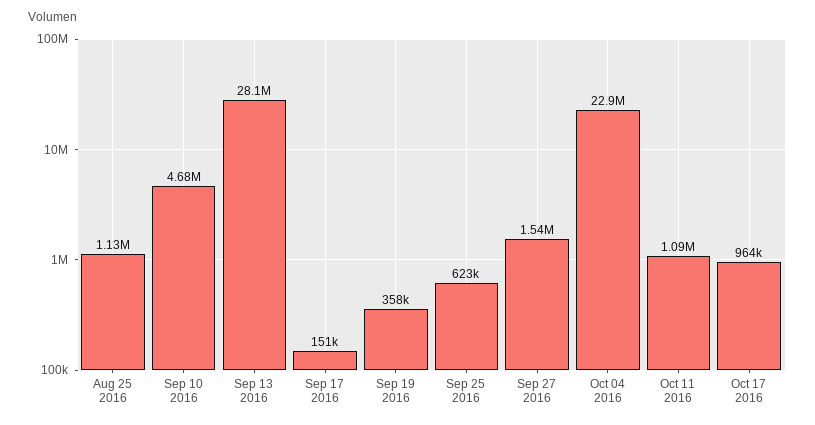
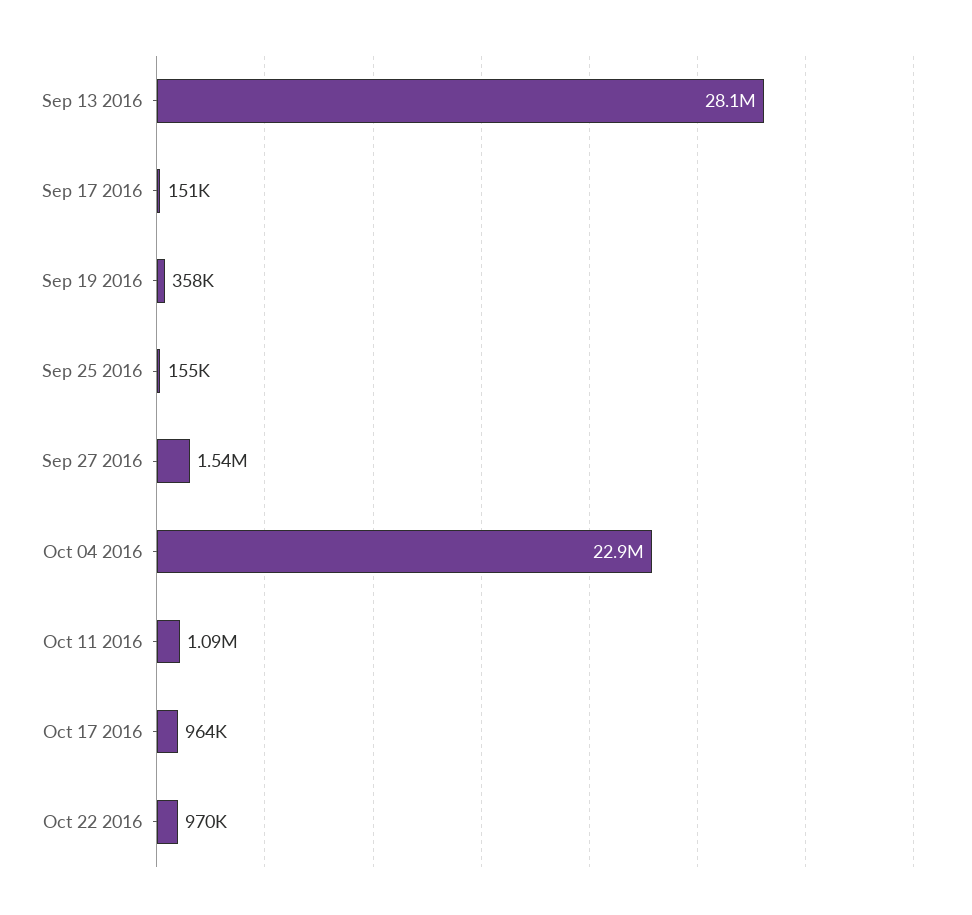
Aug 25 2016: 1130000 -> none
Sep 10 2016: 4680000 -> none
Sep 25 2016: 623000 -> 155000
Oct 22 2016: none -> 970000

